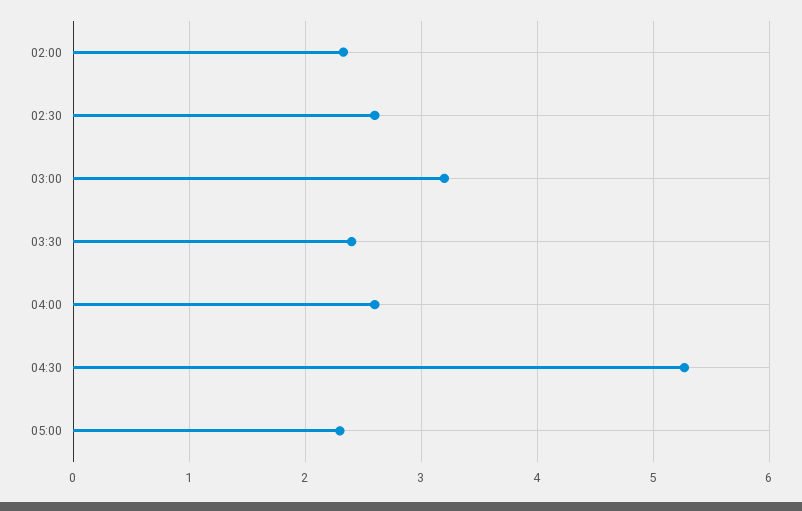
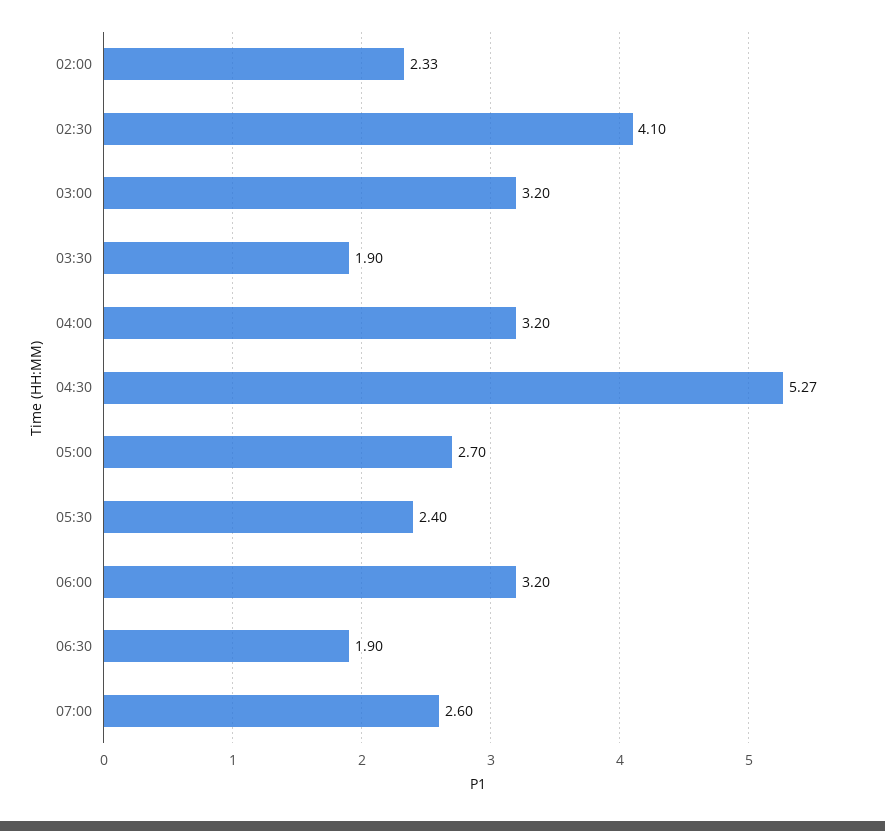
02:30: 2.6 -> 4.1
03:30: 2.4 -> 1.9
04:00: 2.6 -> 3.2
05:00: 2.3 -> 2.7
05:30: none -> 2.4
06:00: none -> 3.2
06:30: none -> 1.9
07:00: none -> 2.6

